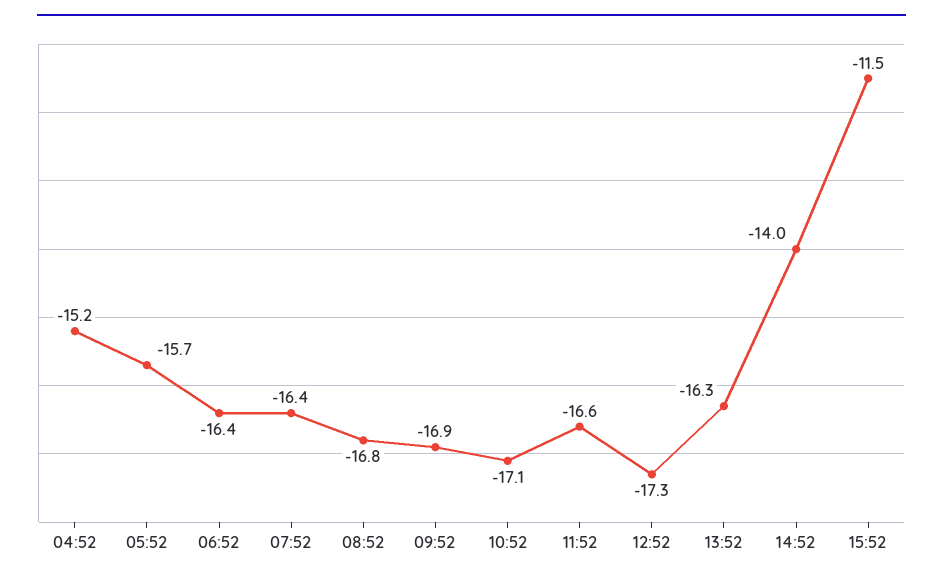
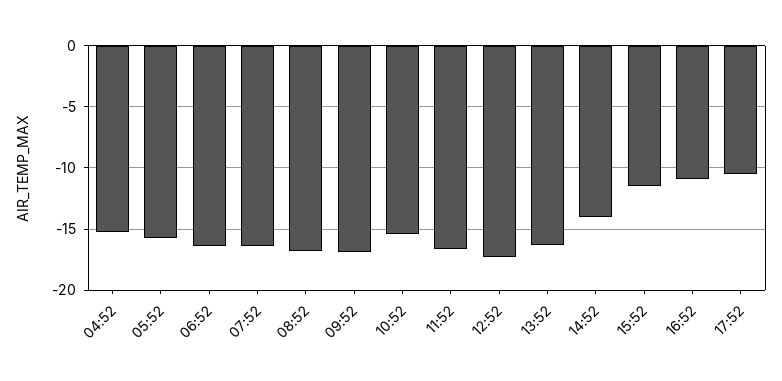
10:52: -17.1 -> -15.5
16:52: none -> -11
17:52: none -> -10.5

